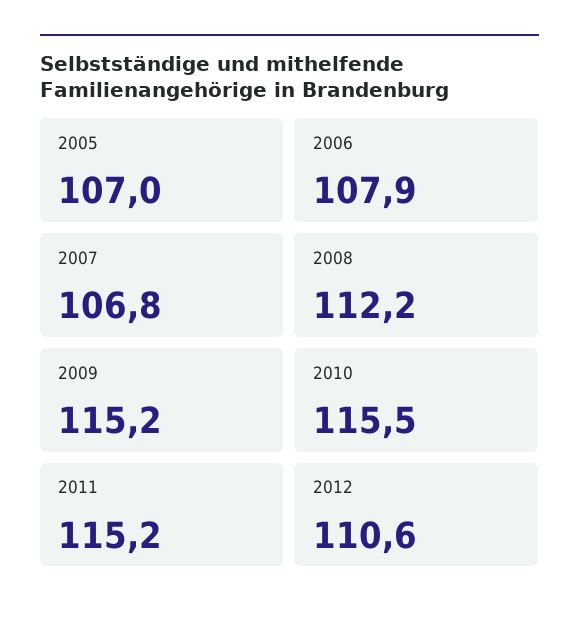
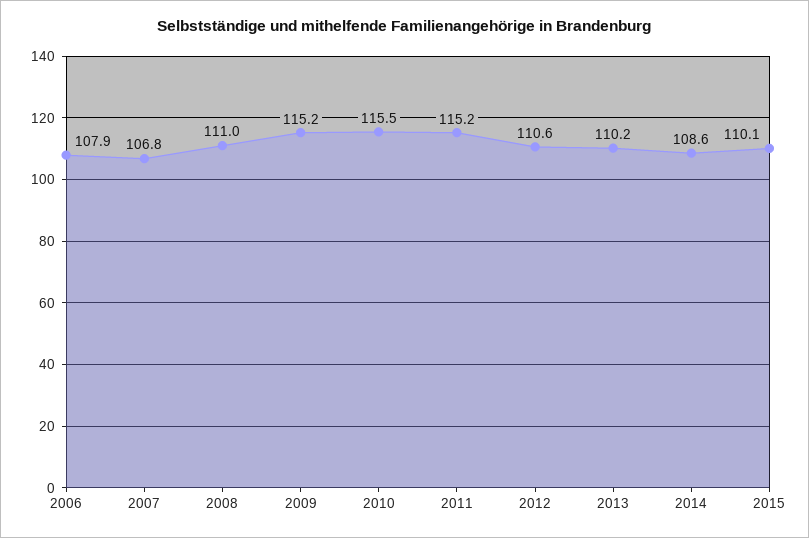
2005: 107 -> none
2008: 112.2 -> 111
2013: none -> 110.2
2014: none -> 108.6
2015: none -> 110.1

